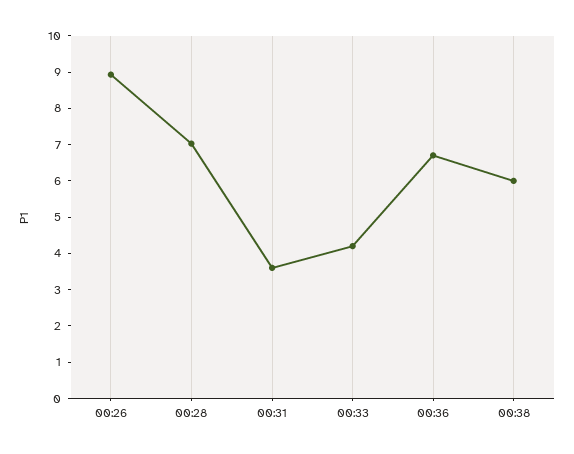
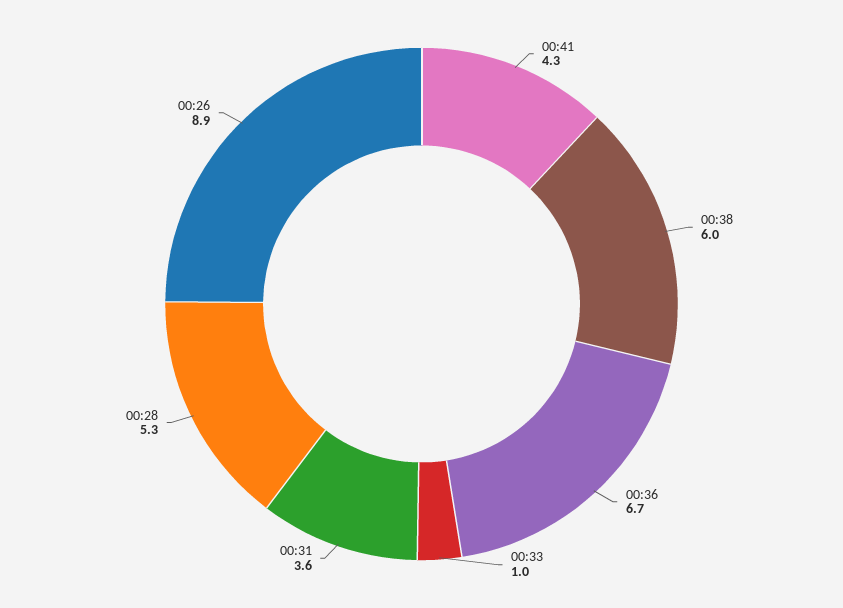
00:28: 7 -> 5.3
00:33: 4.25 -> 1
00:41: none -> 4.3

